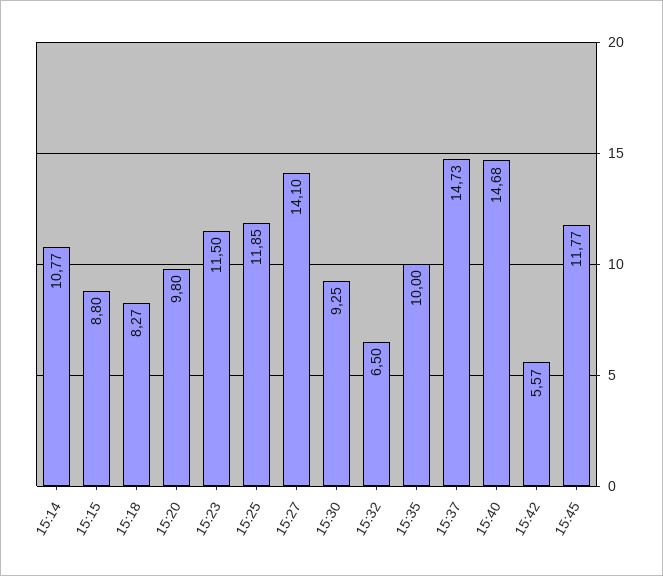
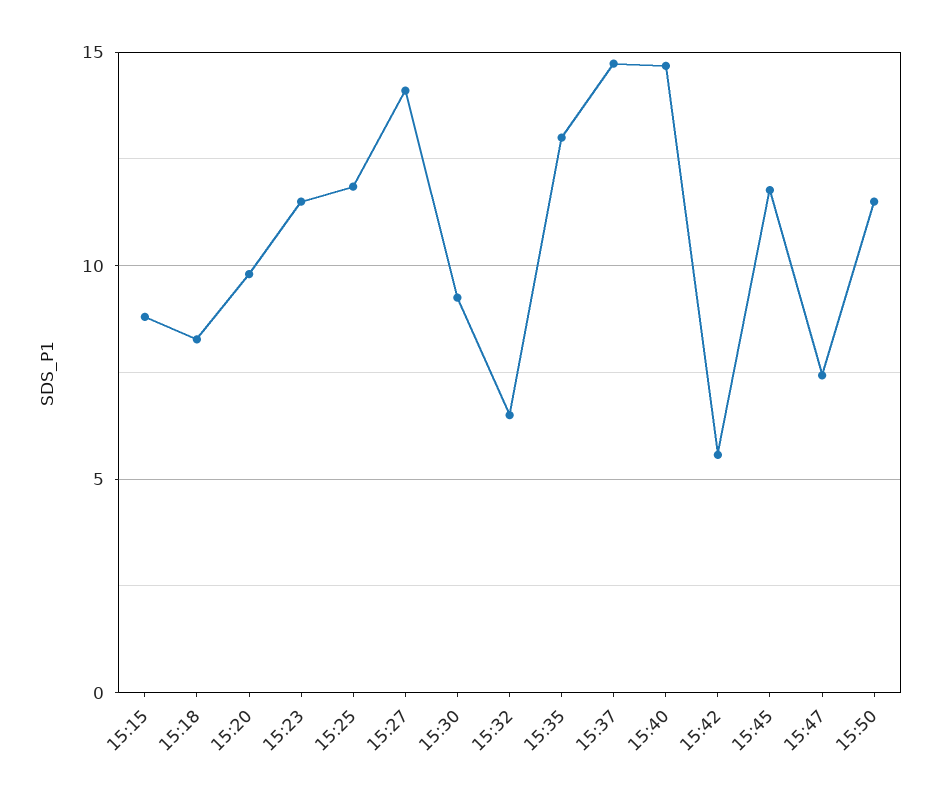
15:14: 10.77 -> none
15:35: 10 -> 13
15:47: none -> 7.5
15:50: none -> 11.5

